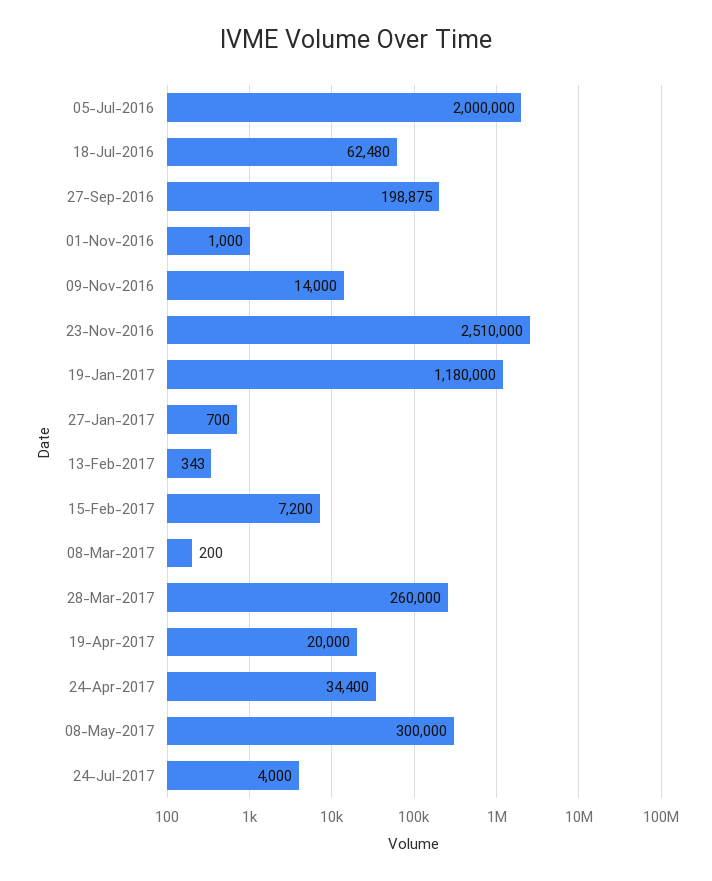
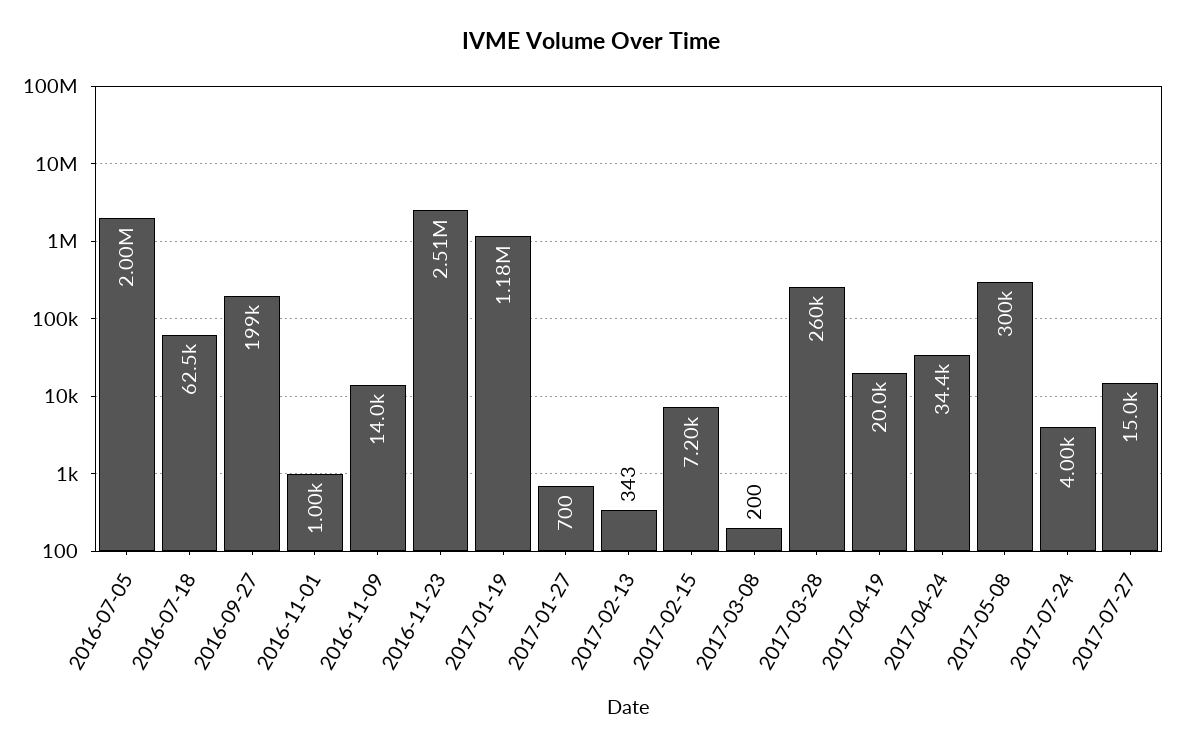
2017-07-27: none -> 15000

